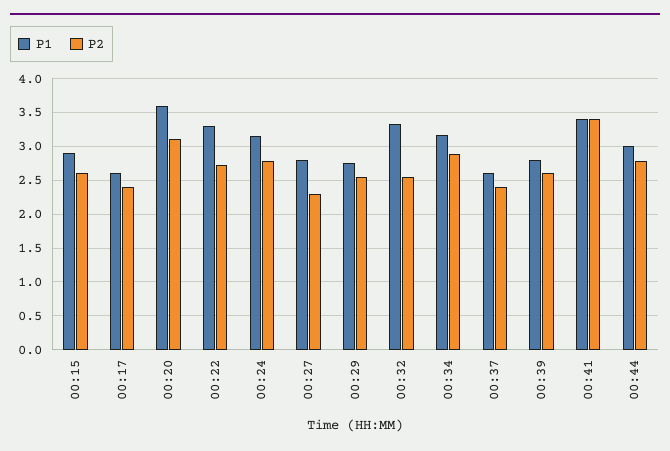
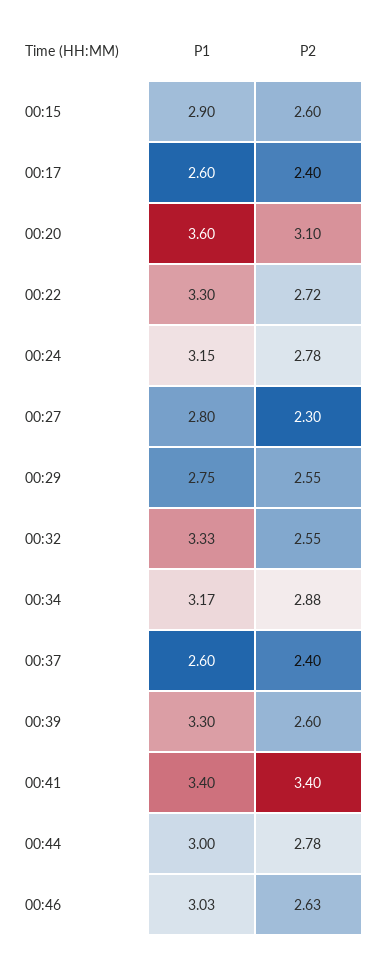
P1, 00:39: 2.8 -> 3.3
P1, 00:46: none -> 3.03
P2, 00:46: none -> 2.63

